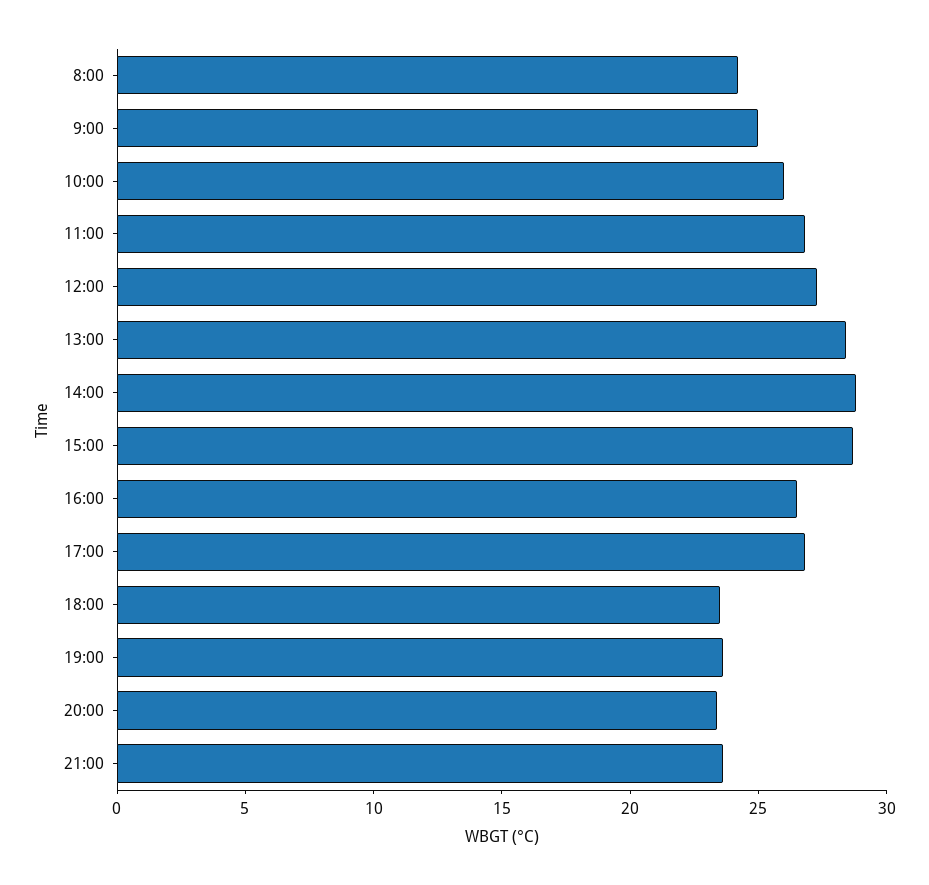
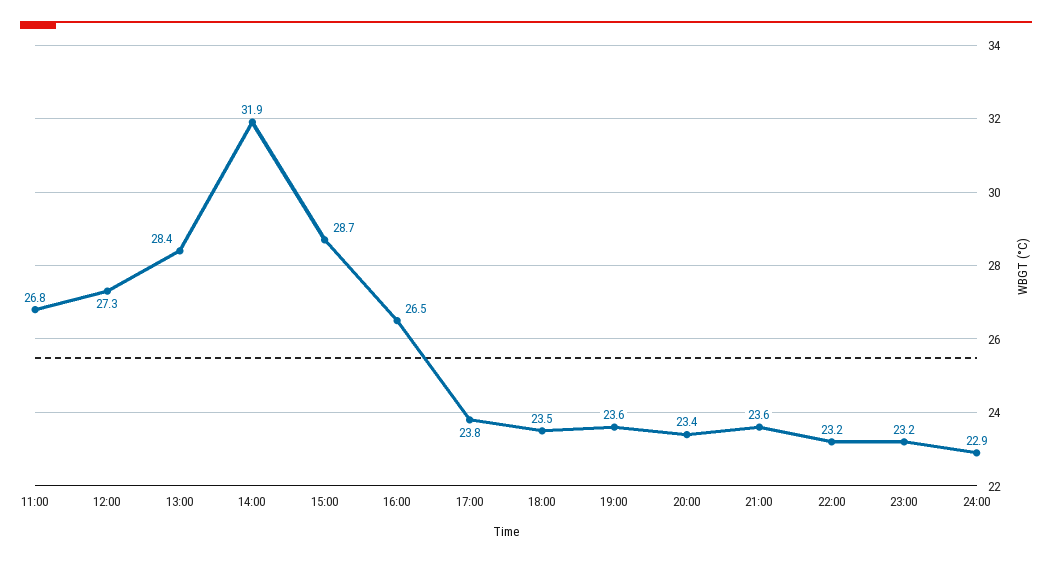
8:00: 24 -> none
9:00: 25 -> none
10:00: 26 -> none
14:00: 29 -> 31.9
17:00: 27 -> 23.8
22:00: none -> 23.2
23:00: none -> 23.2
24:00: none -> 22.9

